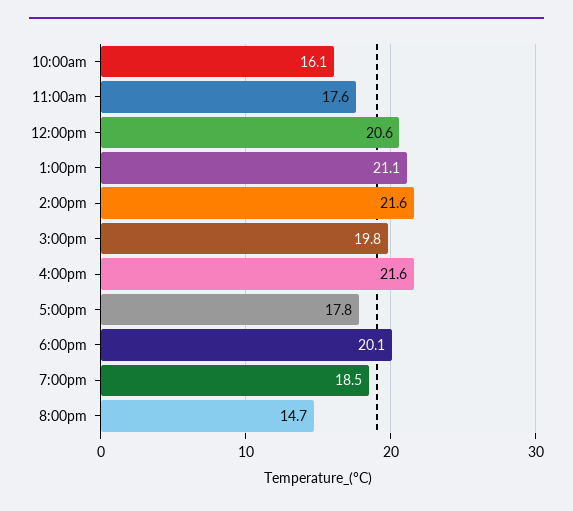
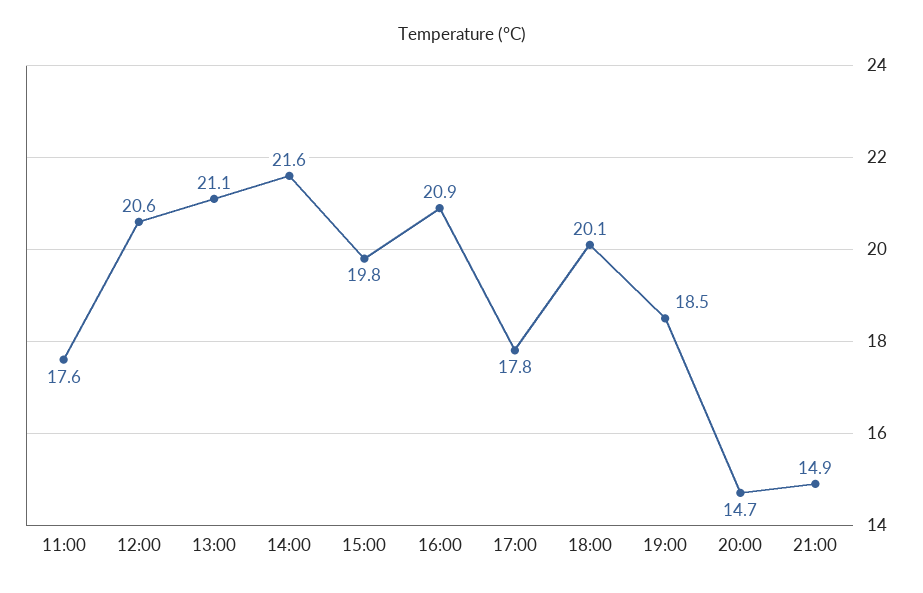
10:00am: 16.1 -> none
4:00pm: 21.6 -> 20.9
21:00: none -> 14.9

